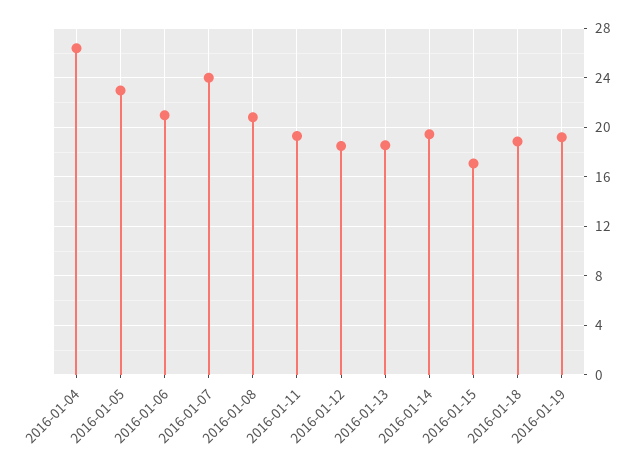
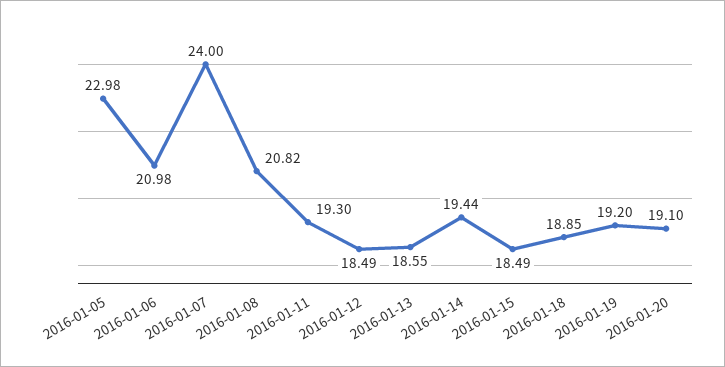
2016-01-04: 26.5 -> none
2016-01-15: 17 -> 18.49
2016-01-20: none -> 19.1

